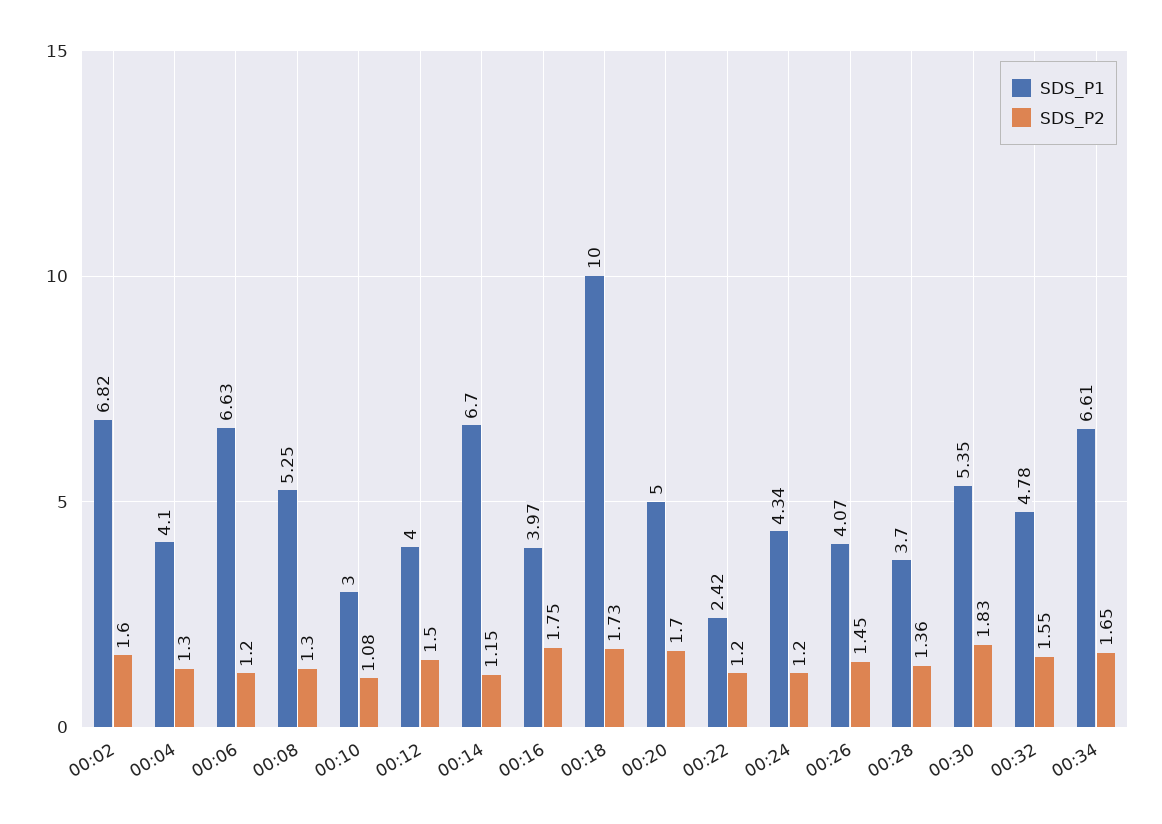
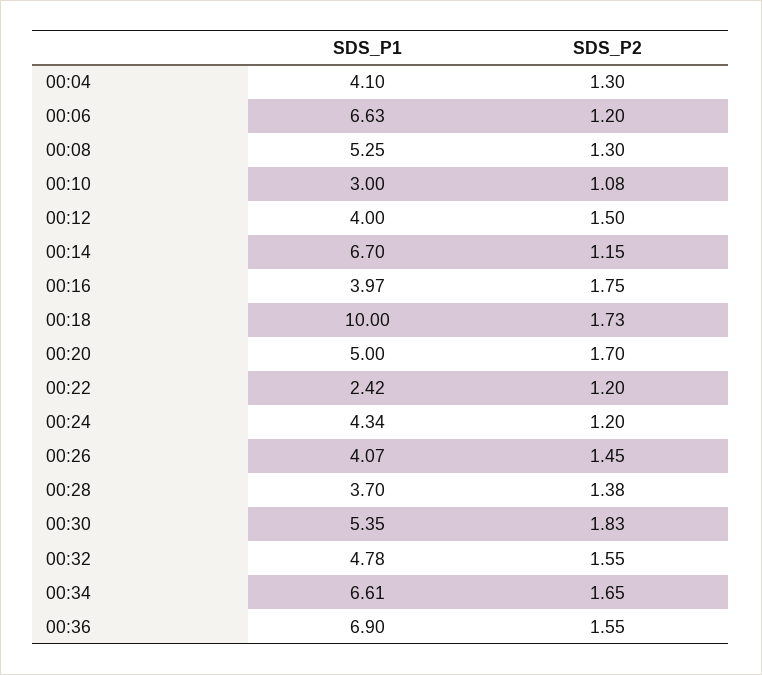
SDS_P1, 00:02: 6.82 -> none
SDS_P2, 00:02: 1.6 -> none
SDS_P2, 00:28: 1.36 -> 1.38
SDS_P1, 00:36: none -> 6.9
SDS_P2, 00:36: none -> 1.55

